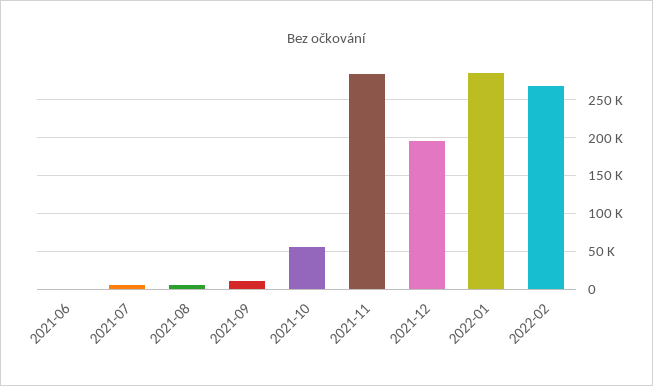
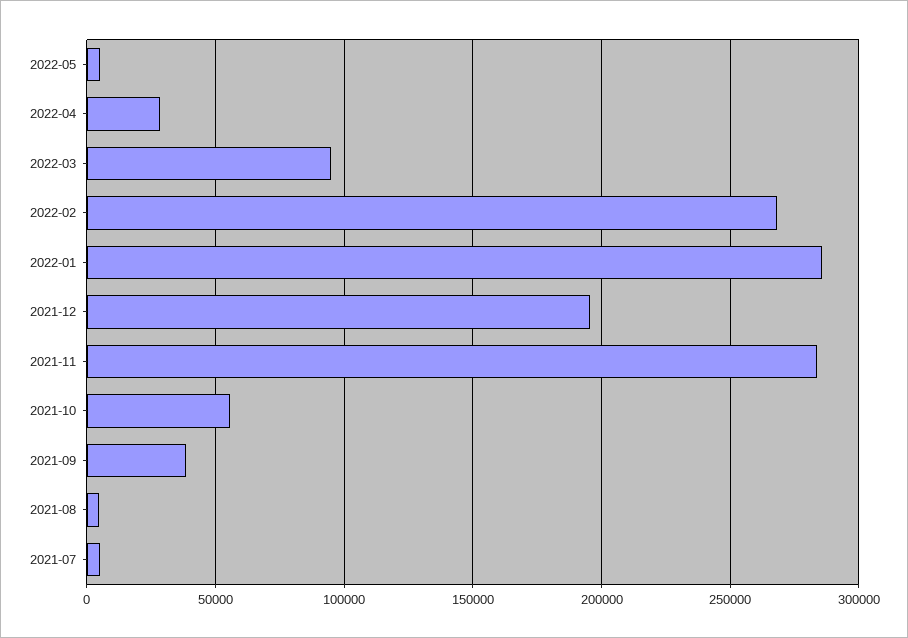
2021-06: 0 -> none
2021-09: 10000 -> 40000
2022-05: none -> 5000
2022-04: none -> 30000
2022-03: none -> 95000

